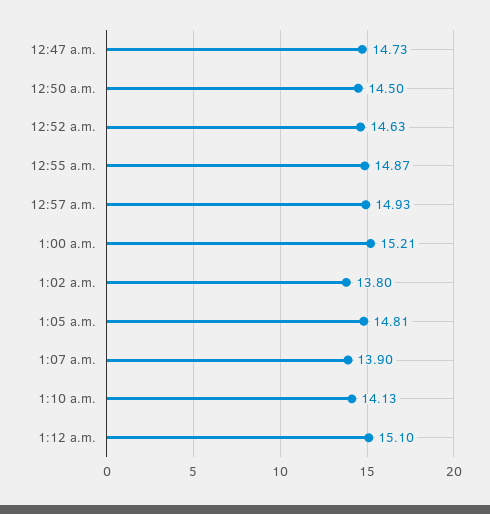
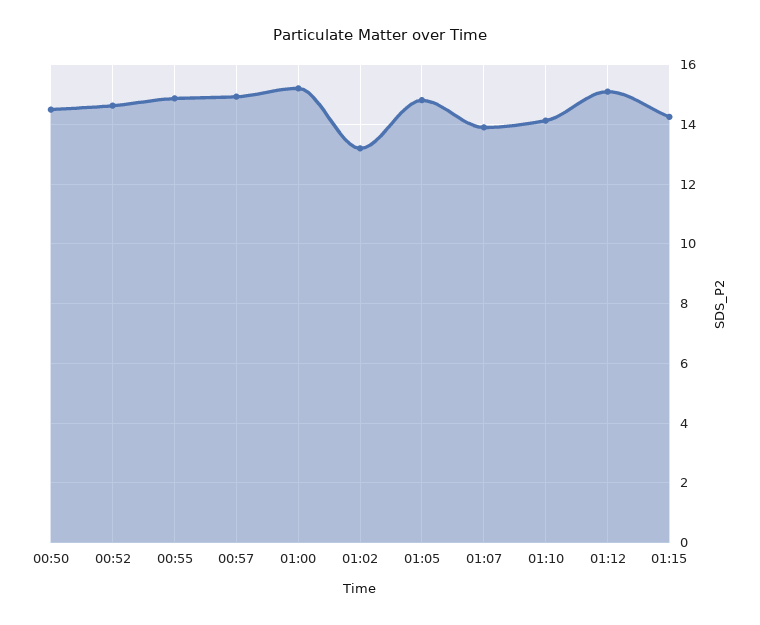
12:47 a.m.: 14.73 -> none
1:02 a.m.: 13.8 -> 13.25
01:15: none -> 14.25

